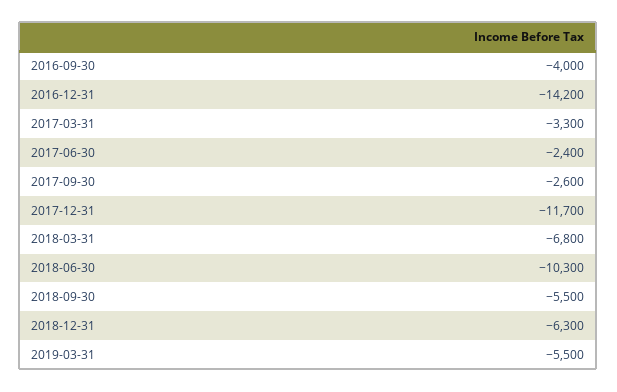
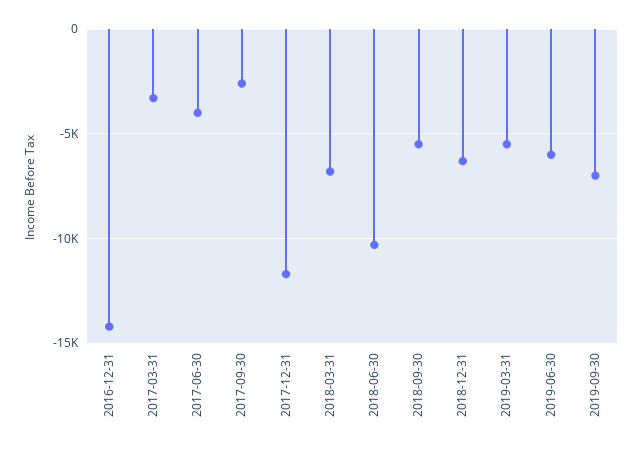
2016-09-30: -4000 -> none
2017-06-30: -2400 -> -4000
2019-06-30: none -> -6000
2019-09-30: none -> -7000

